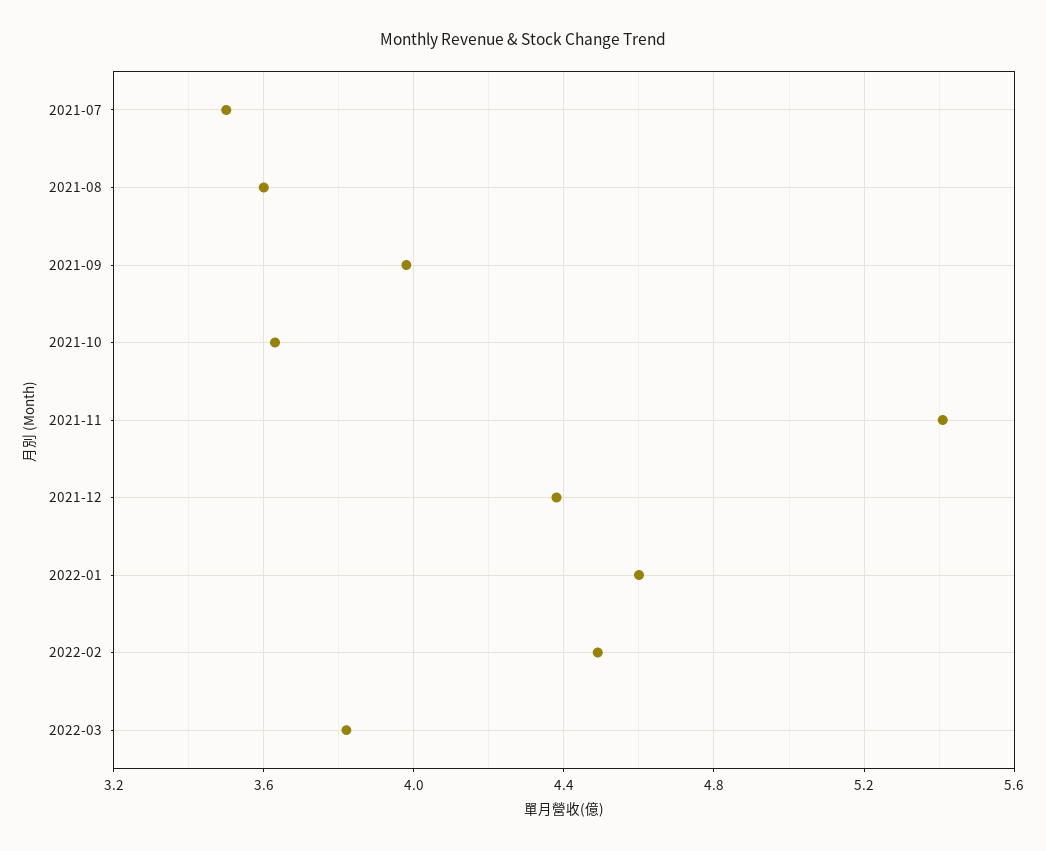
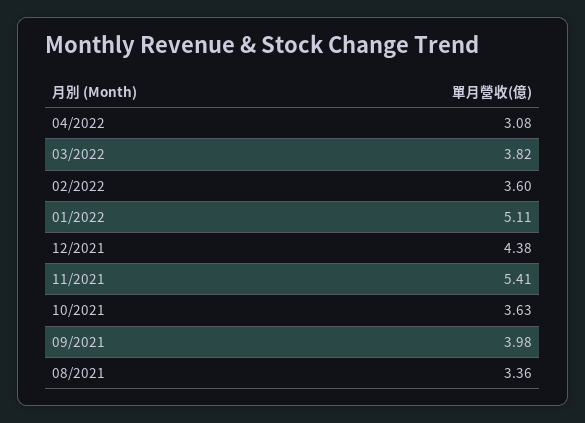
2021-07: 3.5 -> none
2021-08: 3.6 -> 3.36
2022-01: 4.6 -> 5.11
2022-02: 4.5 -> 3.6
04/2022: none -> 3.08

